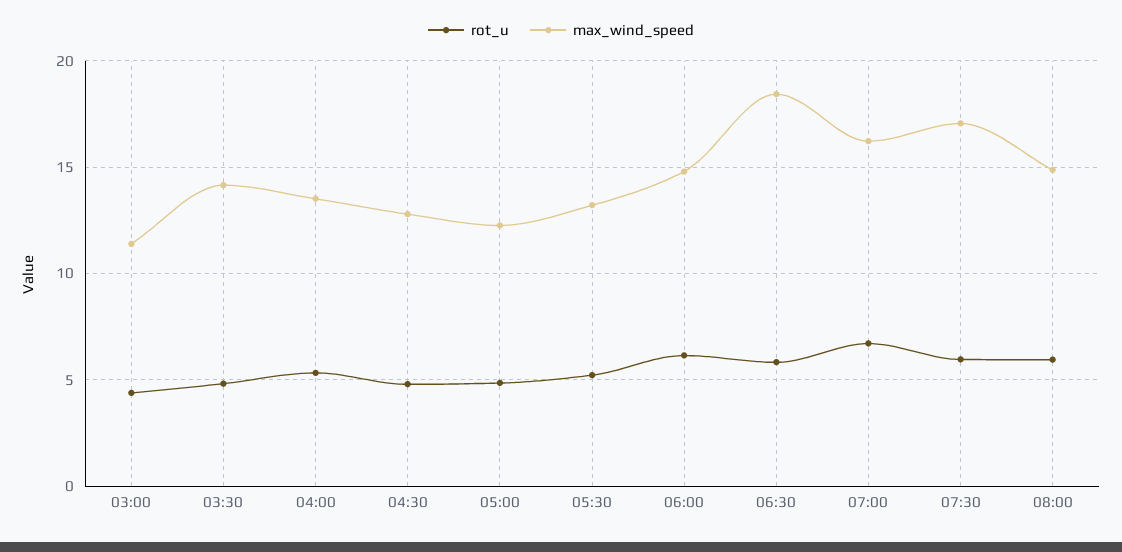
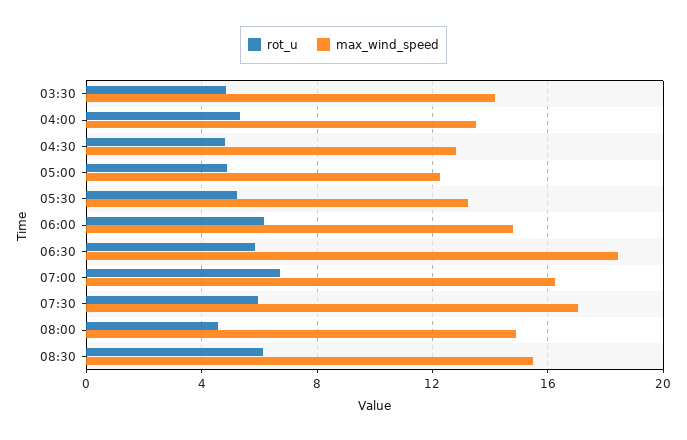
rot_u, 03:00: 4.5 -> none
max_wind_speed, 03:00: 11.5 -> none
rot_u, 08:00: 6 -> 4.5
rot_u, 08:30: none -> 6
max_wind_speed, 08:30: none -> 15.5

